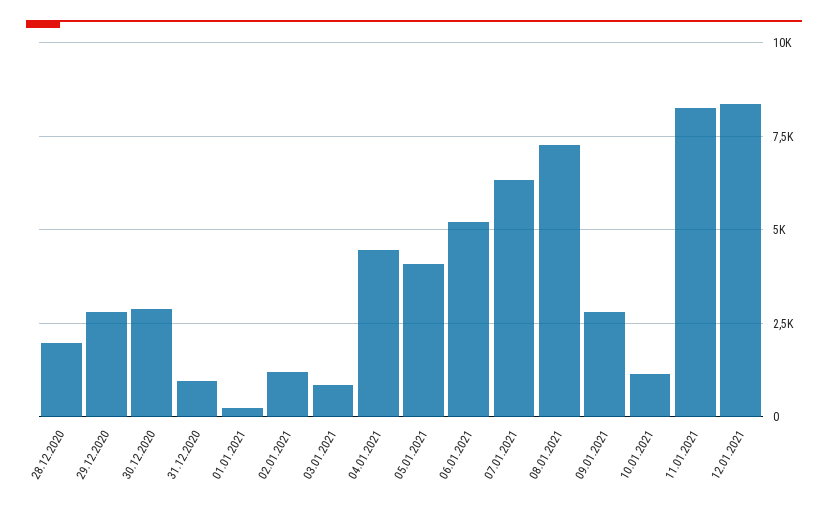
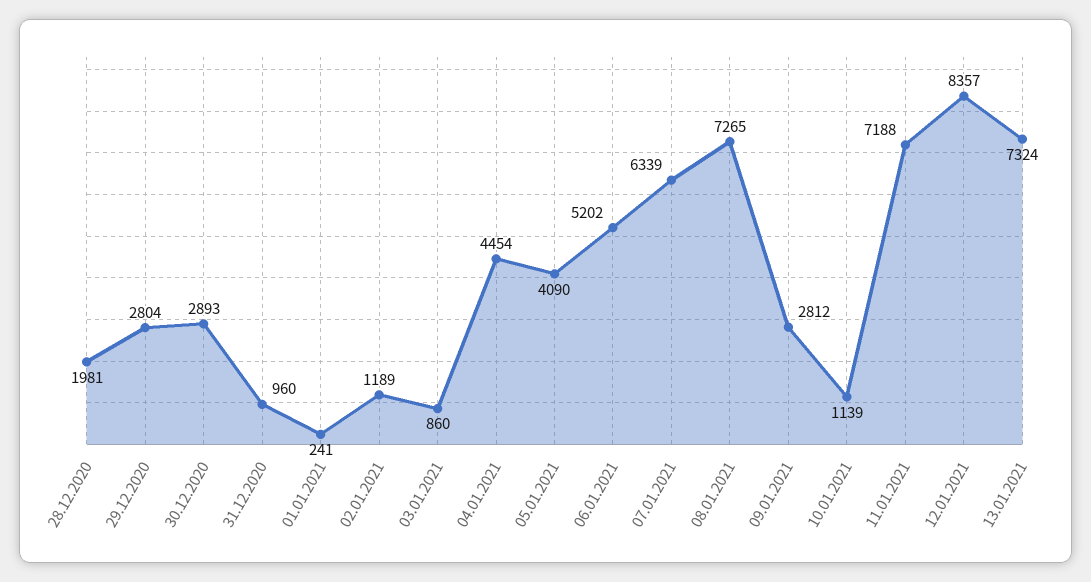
11.01.2021: 8250 -> 7188
13.01.2021: none -> 7324

